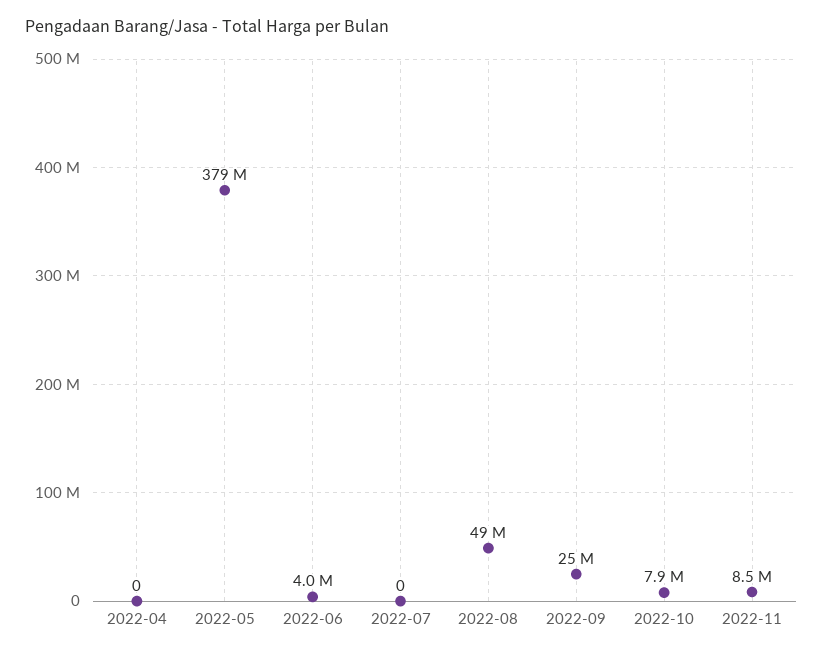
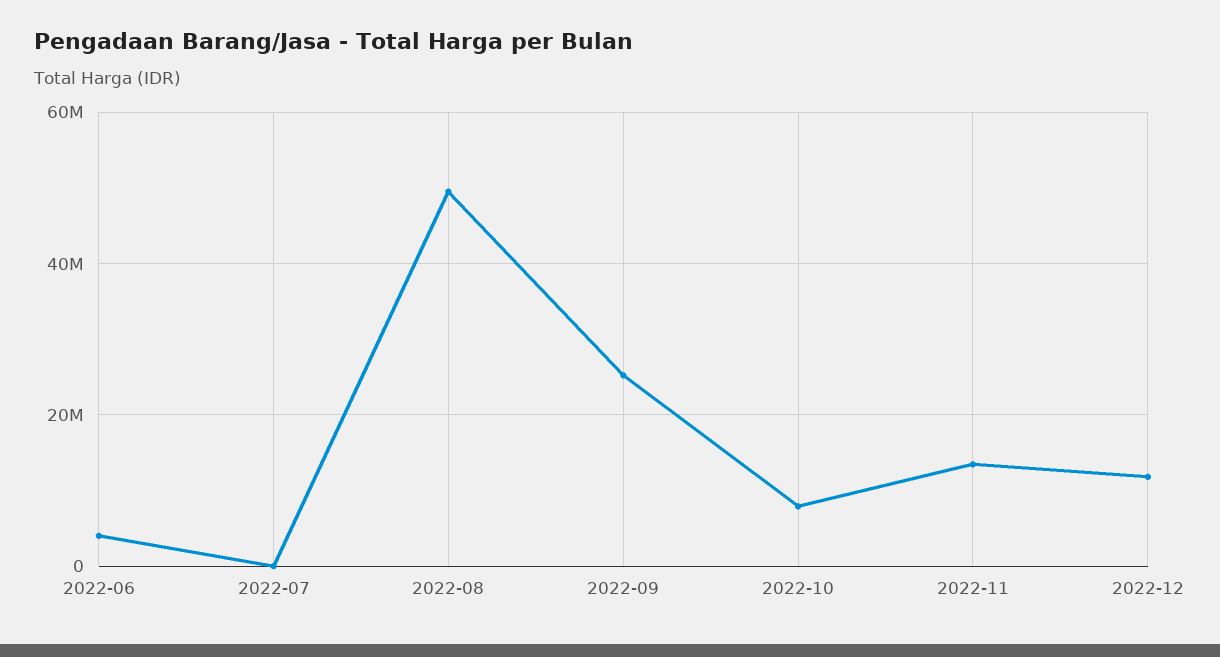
2022-04: 0 -> none
2022-05: 379000000 -> none
2022-11: 8500000 -> 14000000
2022-12: none -> 12000000

